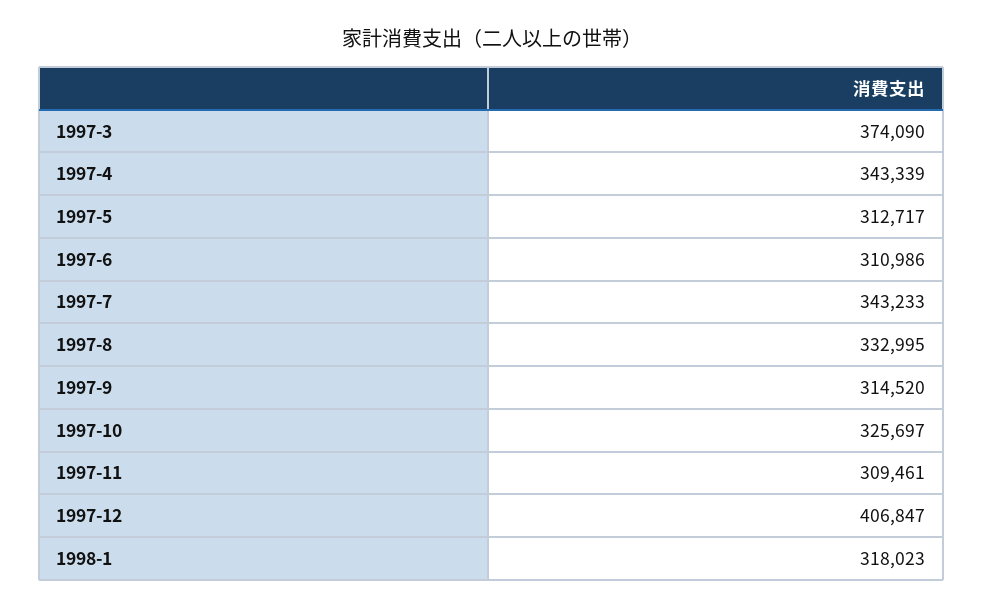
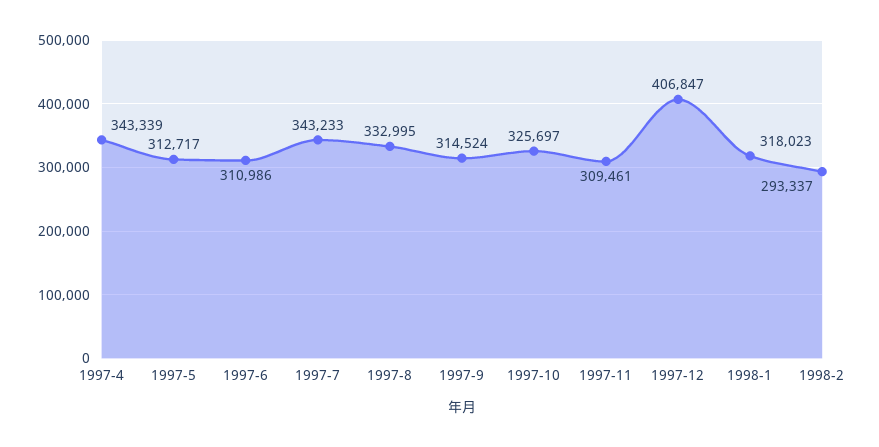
1997-3: 374090 -> none
1997-9: 314520 -> 314524
1998-2: none -> 293337

